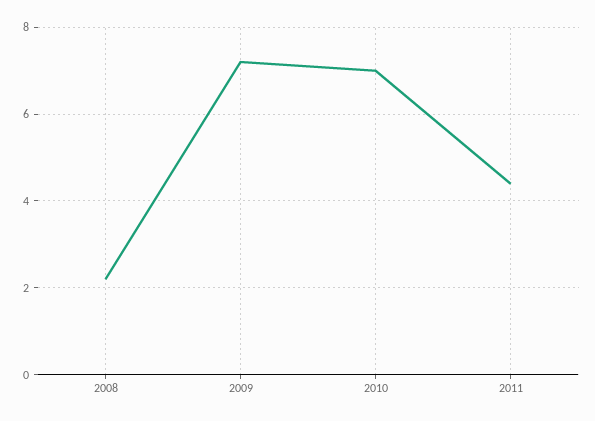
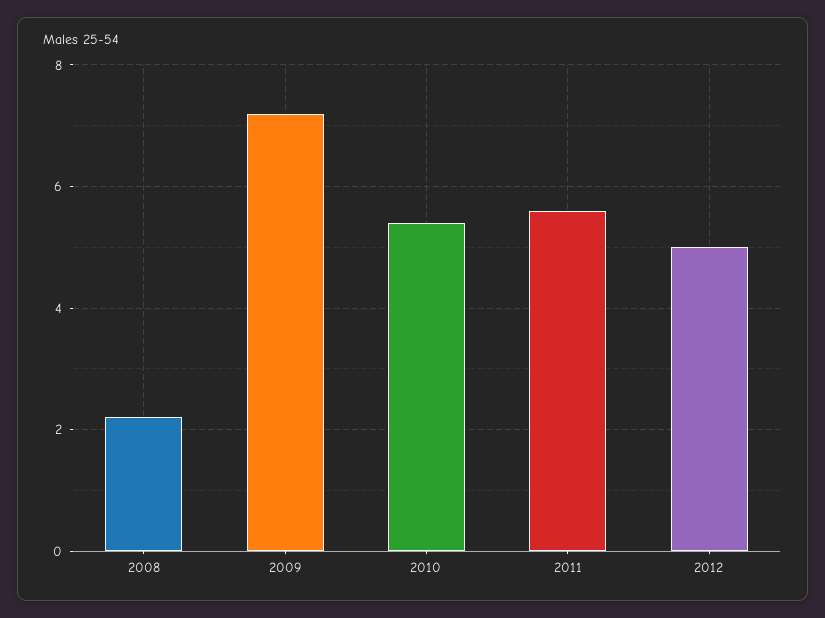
2010: 7 -> 5.5
2011: 4.5 -> 5.5
2012: none -> 5

